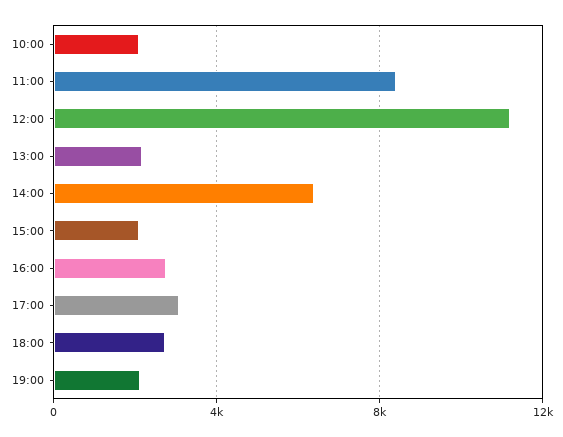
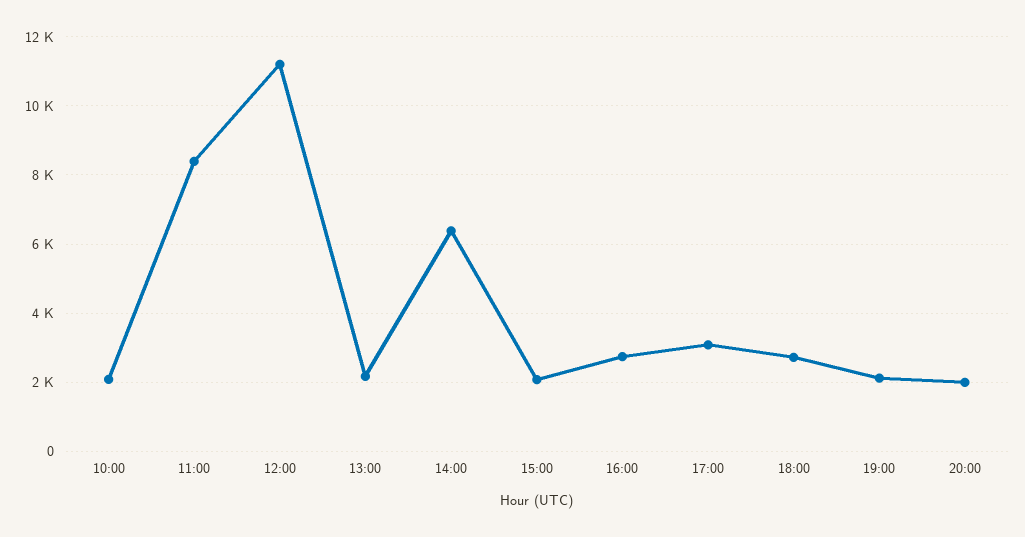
20:00: none -> 2000

